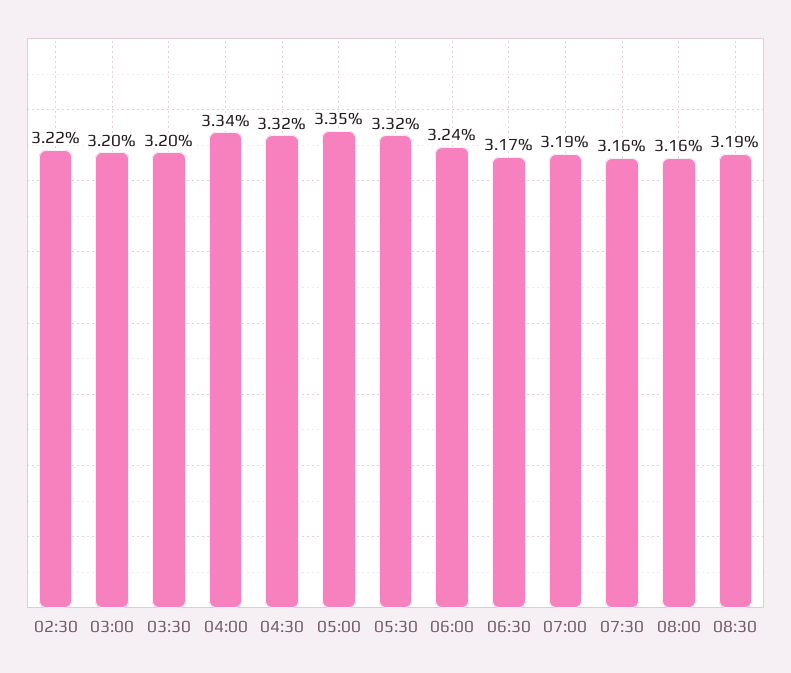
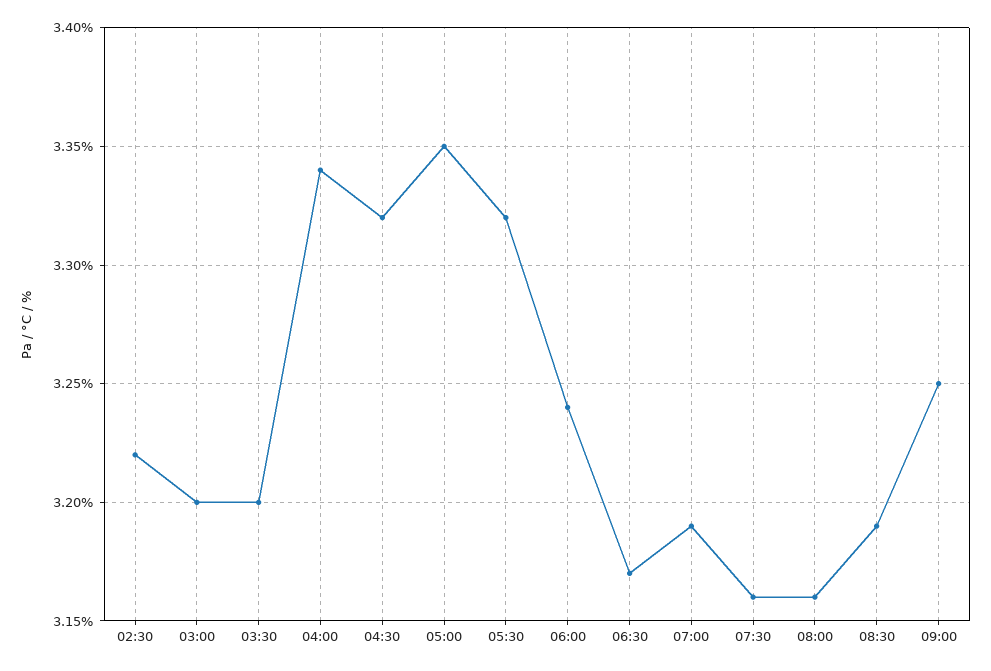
09:00: none -> 3.25

